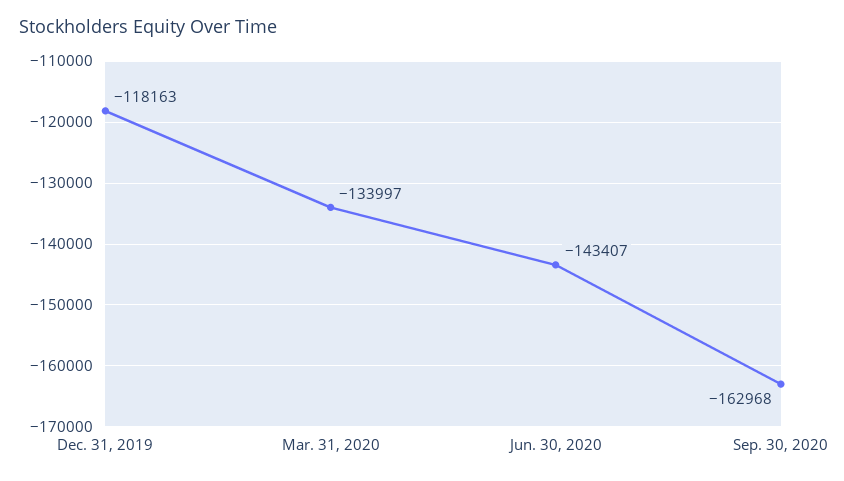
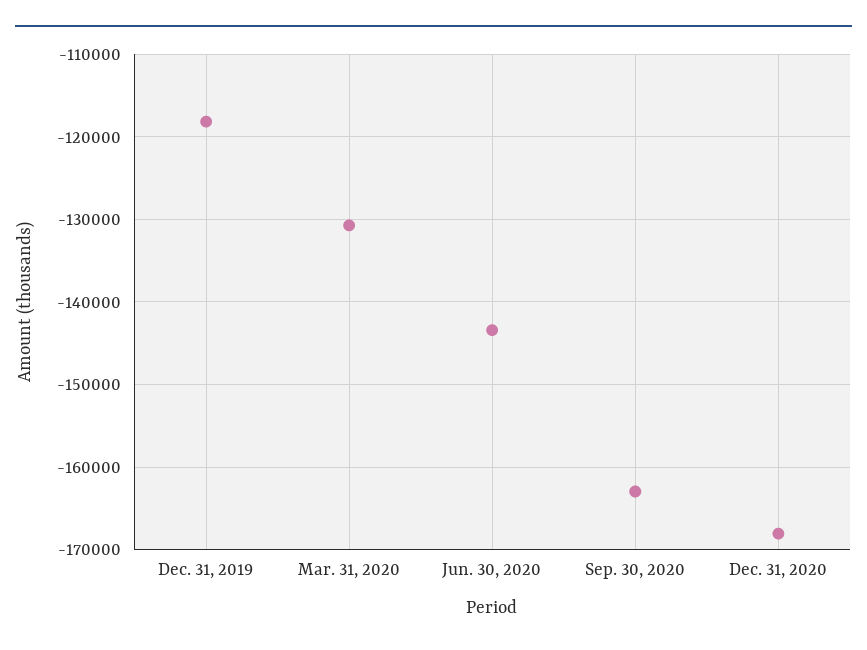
Mar. 31, 2020: -133997 -> -131000
Dec. 31, 2020: none -> -168000

